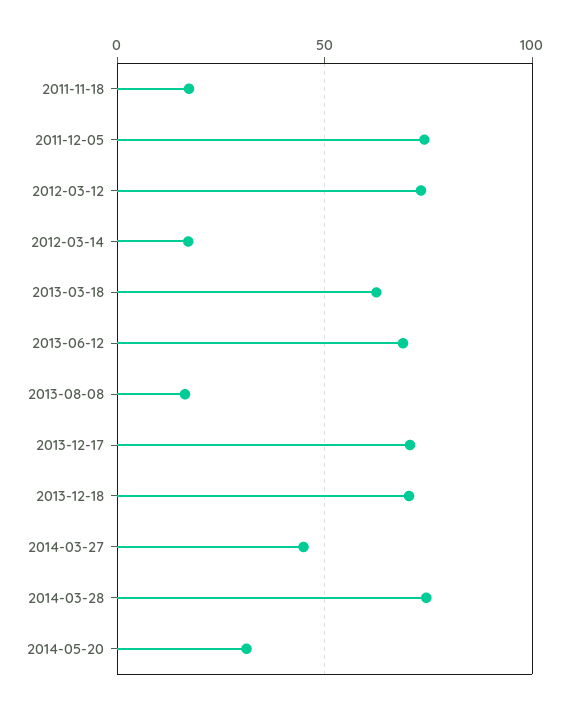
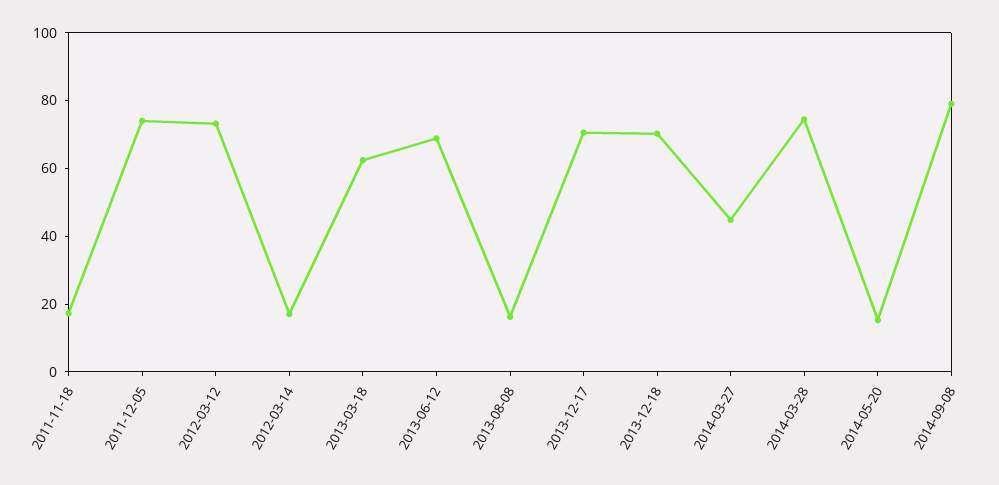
2014-05-20: 30 -> 15
2014-09-08: none -> 80

